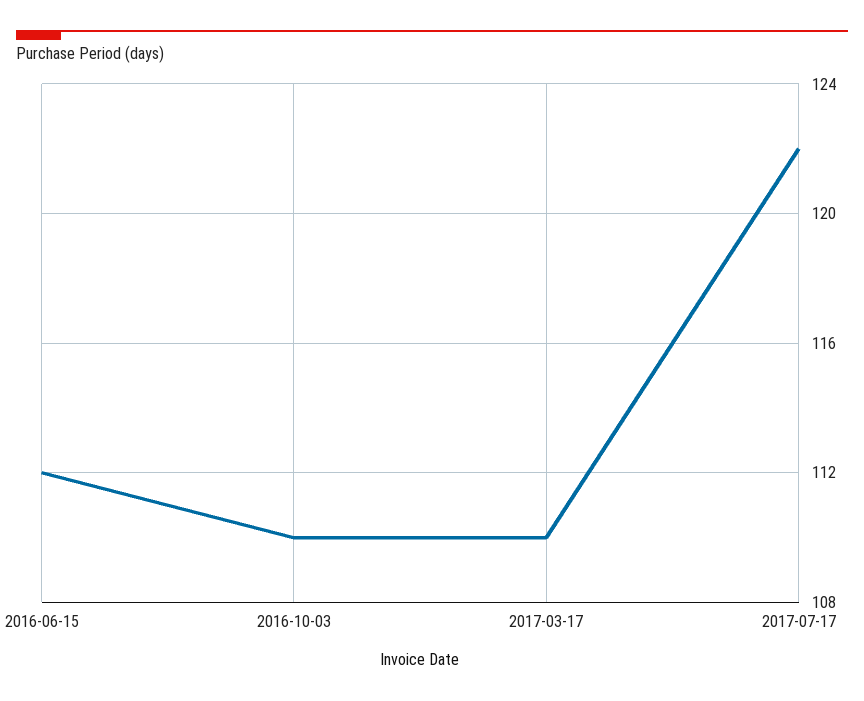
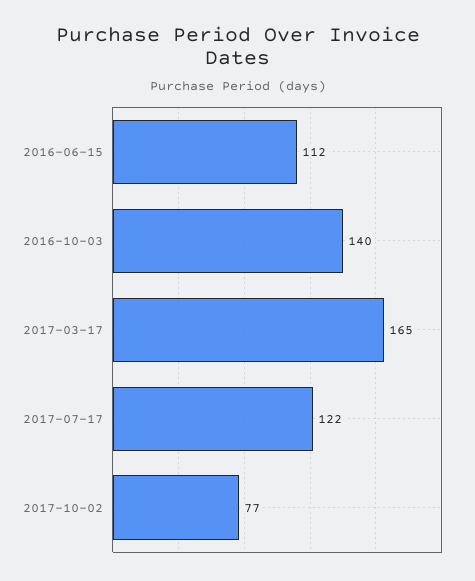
2016-10-03: 110 -> 140
2017-03-17: 110 -> 165
2017-10-02: none -> 77

